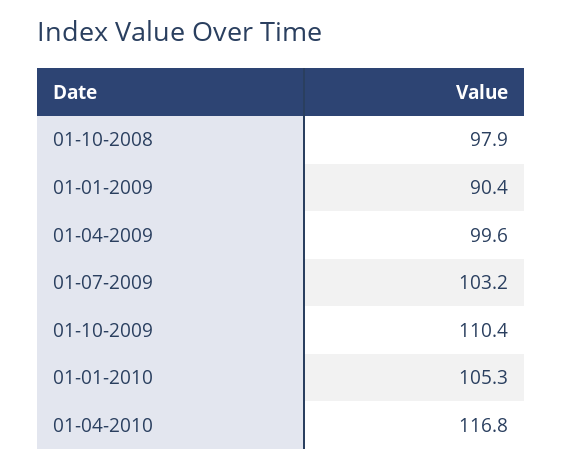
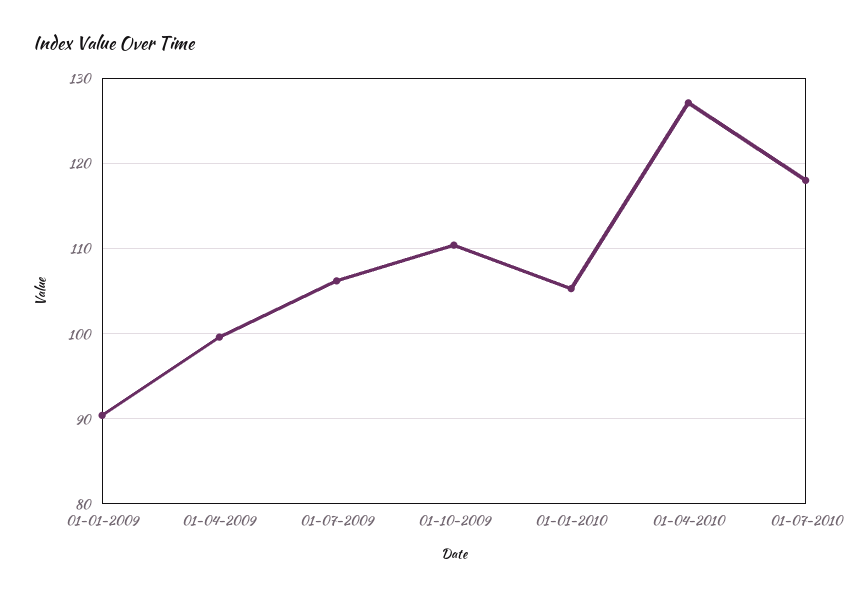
01-10-2008: 97.9 -> none
01-07-2009: 103.2 -> 106
01-04-2010: 116.8 -> 127
01-07-2010: none -> 118

